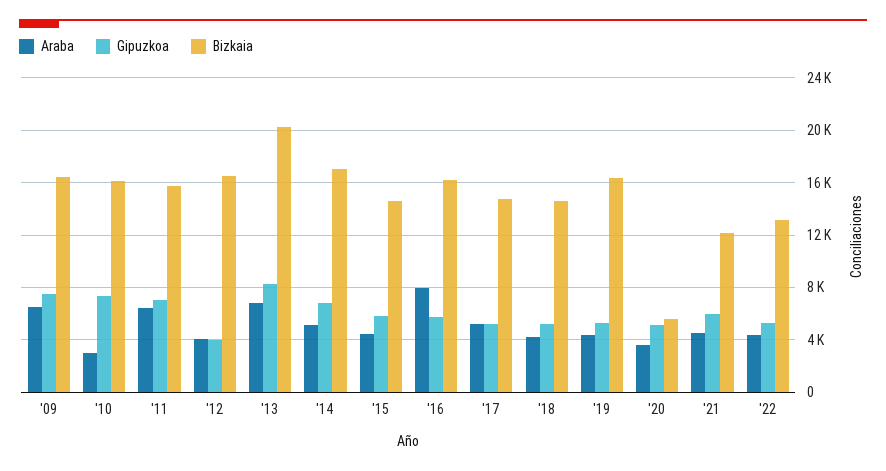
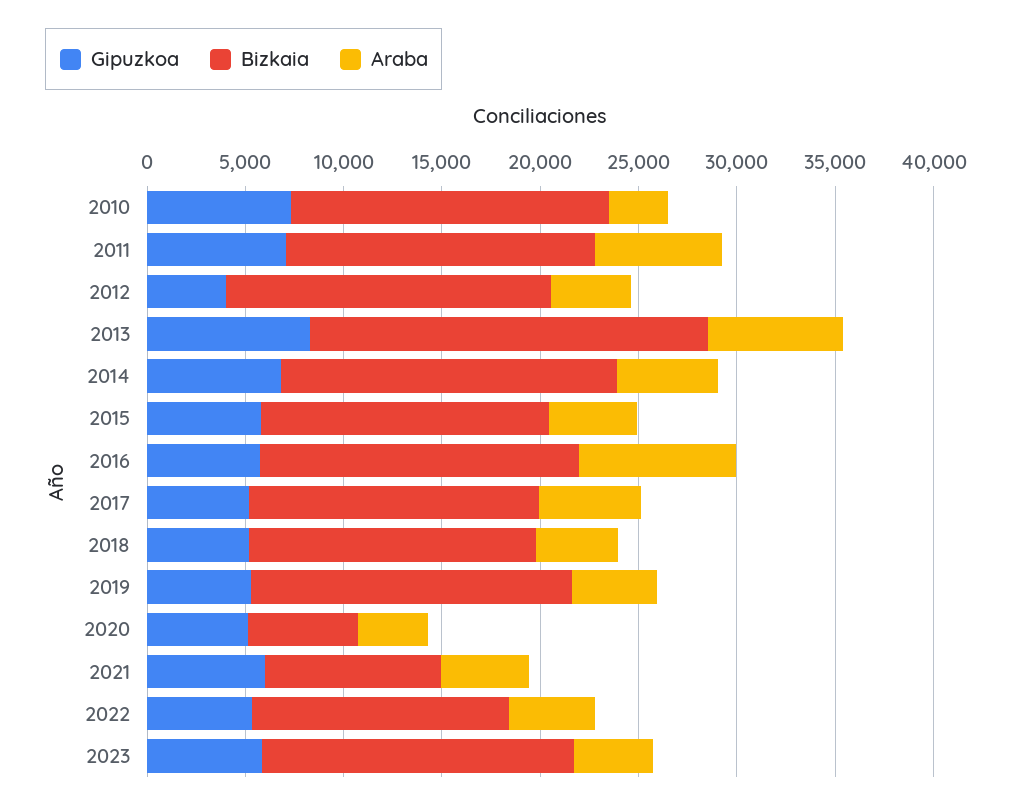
Araba, '09: 6500 -> none
Gipuzkoa, '09: 7500 -> none
Bizkaia, '09: 16500 -> none
Bizkaia, '21: 12000 -> 9000
Gipuzkoa, 2023: none -> 6000
Bizkaia, 2023: none -> 16000
Araba, 2023: none -> 4000

